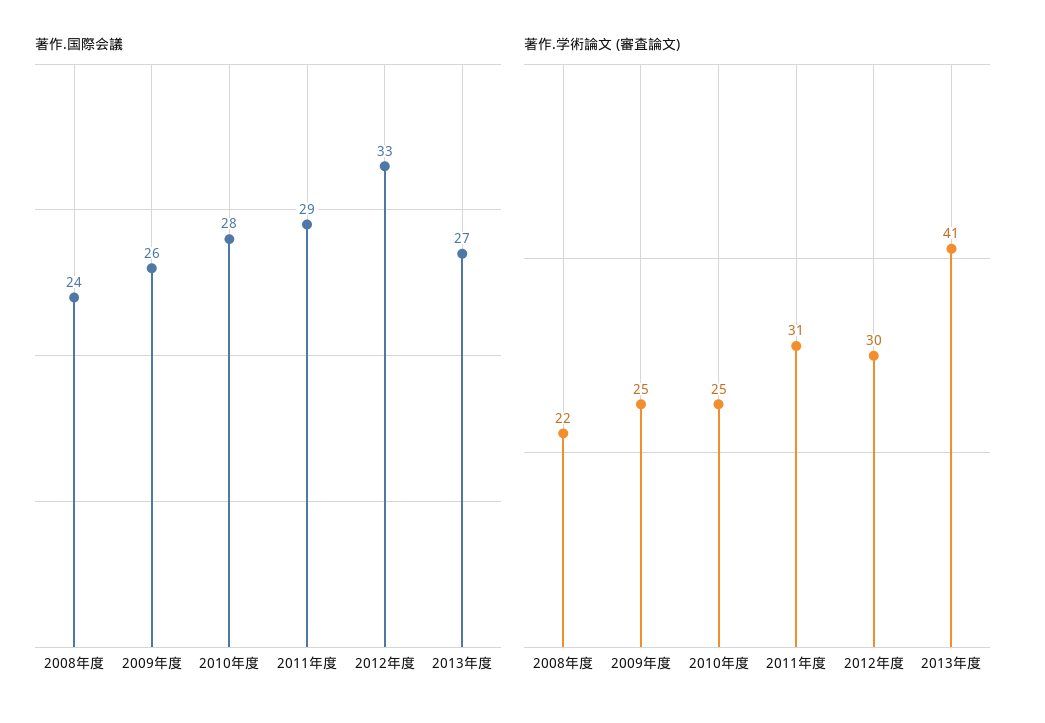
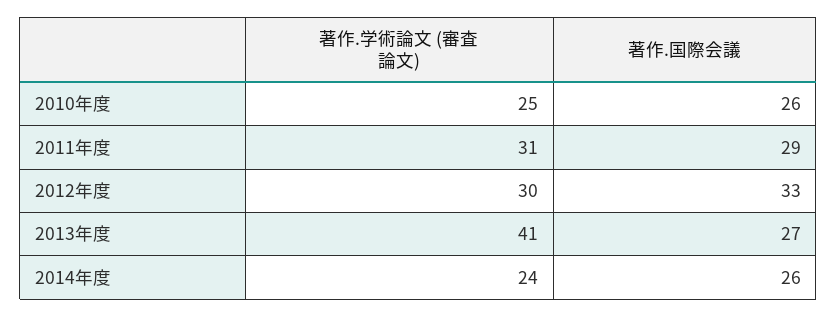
著作.国際会議, 2008年度: 24 -> none
著作.国際会議, 2009年度: 26 -> none
著作.国際会議, 2010年度: 28 -> 26
著作.学術論文 (審査論文), 2008年度: 22 -> none
著作.学術論文 (審査論文), 2009年度: 25 -> none
著作.学術論文 (審査論文), 2014年度: none -> 24
著作.国際会議, 2014年度: none -> 26

